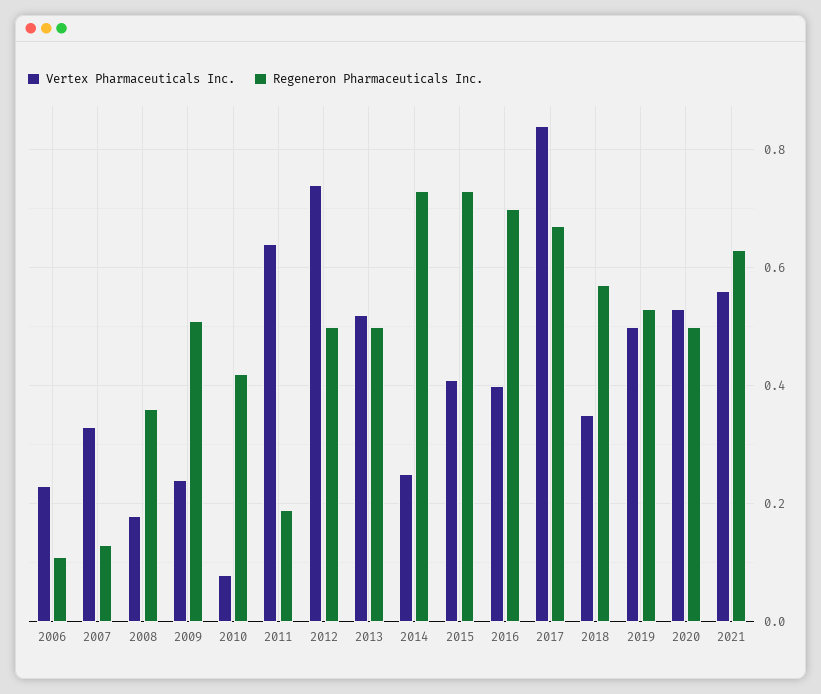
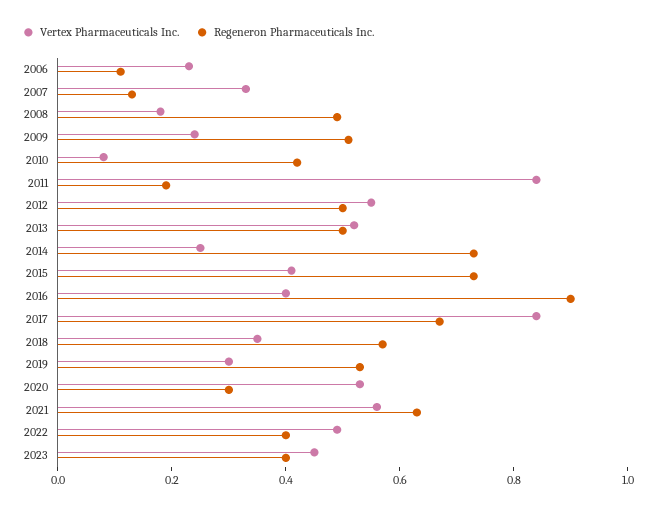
Regeneron Pharmaceuticals Inc., 2008: 0.35 -> 0.5
Vertex Pharmaceuticals Inc., 2011: 0.65 -> 0.85
Vertex Pharmaceuticals Inc., 2012: 0.75 -> 0.55
Regeneron Pharmaceuticals Inc., 2016: 0.7 -> 0.9
Vertex Pharmaceuticals Inc., 2019: 0.5 -> 0.3
Regeneron Pharmaceuticals Inc., 2020: 0.5 -> 0.3
Vertex Pharmaceuticals Inc., 2022: none -> 0.5
Regeneron Pharmaceuticals Inc., 2022: none -> 0.4
Vertex Pharmaceuticals Inc., 2023: none -> 0.45
Regeneron Pharmaceuticals Inc., 2023: none -> 0.4

